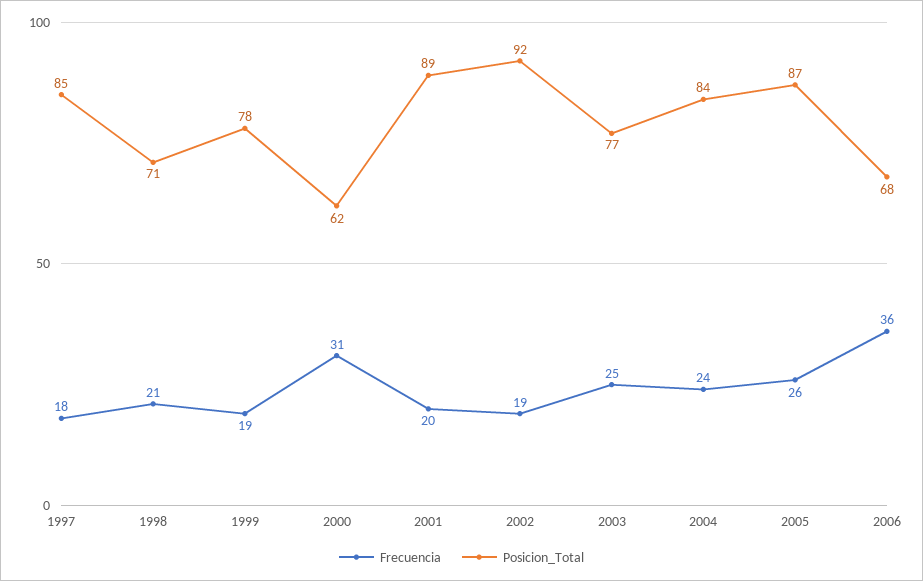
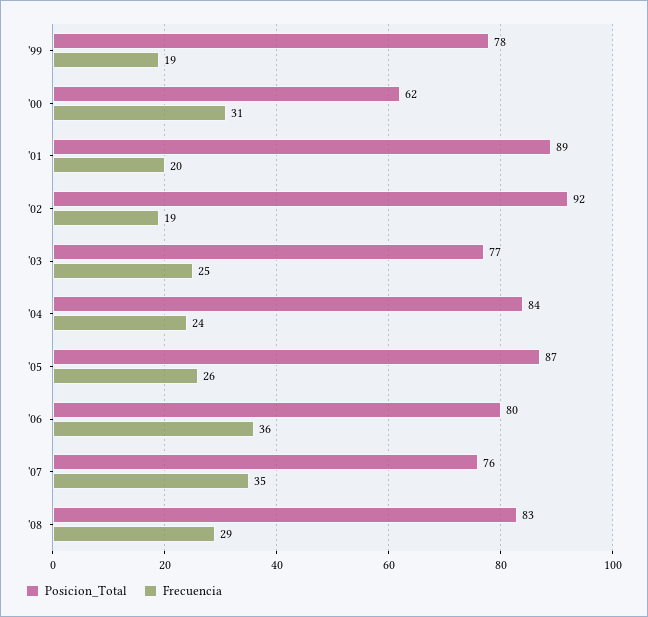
Frecuencia, 1997: 18 -> none
Posicion_Total, 1997: 85 -> none
Frecuencia, 1998: 21 -> none
Posicion_Total, 1998: 71 -> none
Posicion_Total, 2006: 68 -> 80
Posicion_Total, '07: none -> 76
Frecuencia, '07: none -> 35
Posicion_Total, '08: none -> 83
Frecuencia, '08: none -> 29

